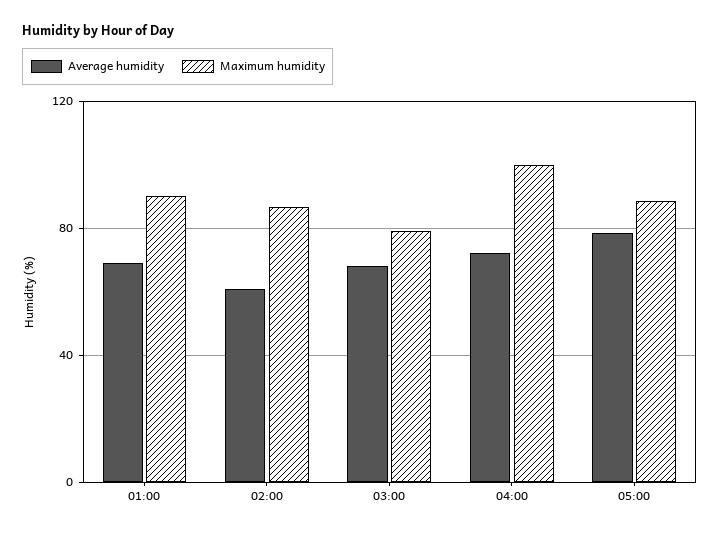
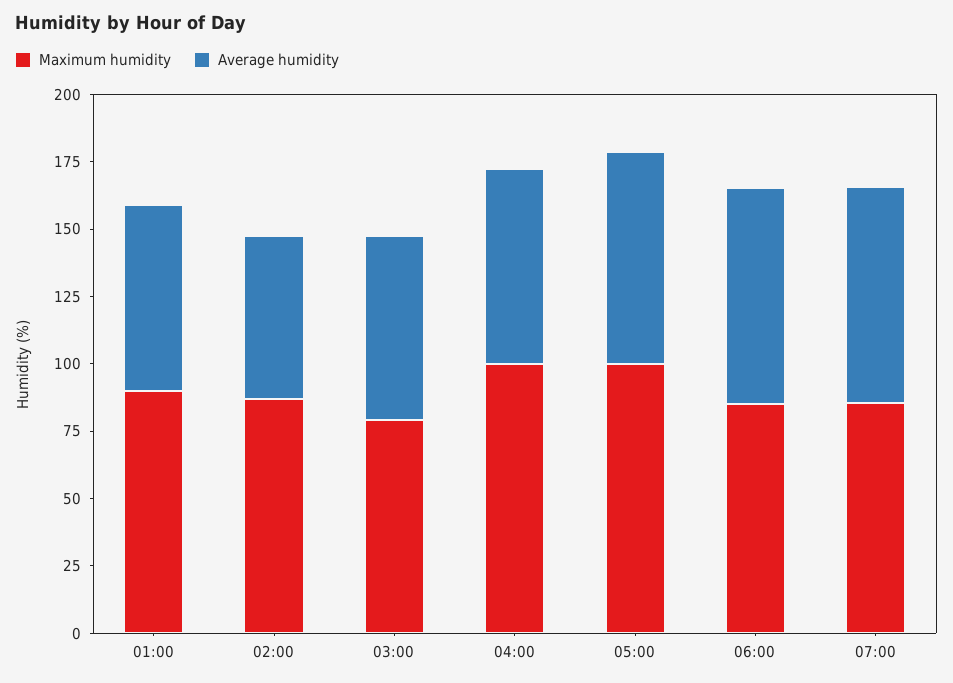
Maximum humidity, 05:00: 90 -> 100
Maximum humidity, 06:00: none -> 85
Average humidity, 06:00: none -> 80
Maximum humidity, 07:00: none -> 85
Average humidity, 07:00: none -> 80

